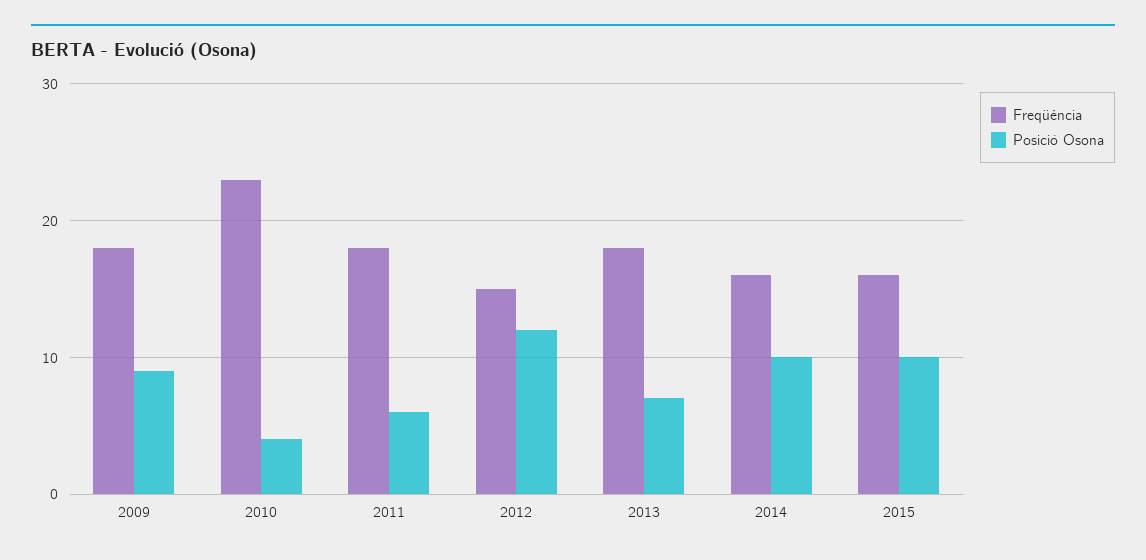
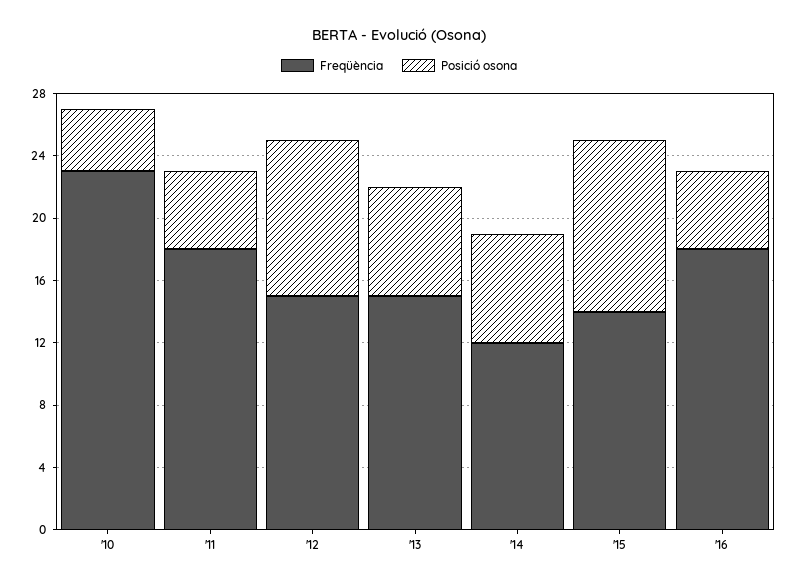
Freqüència, 2009: 18 -> none
Posició Osona, 2009: 9 -> none
Posició Osona, 2011: 6 -> 5
Posició Osona, 2012: 12 -> 10
Freqüència, 2013: 18 -> 15
Freqüència, 2014: 16 -> 12
Posició Osona, 2014: 10 -> 7
Freqüència, 2015: 16 -> 14
Posició Osona, 2015: 10 -> 11
Freqüència, '16: none -> 18
Posició Osona, '16: none -> 5

